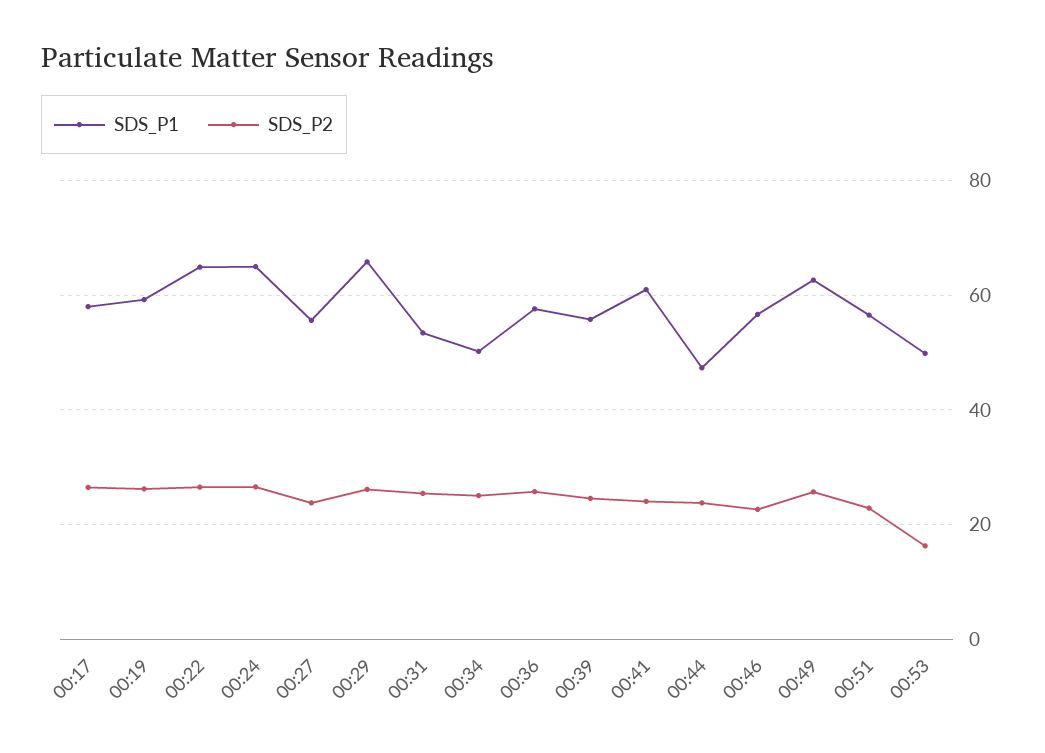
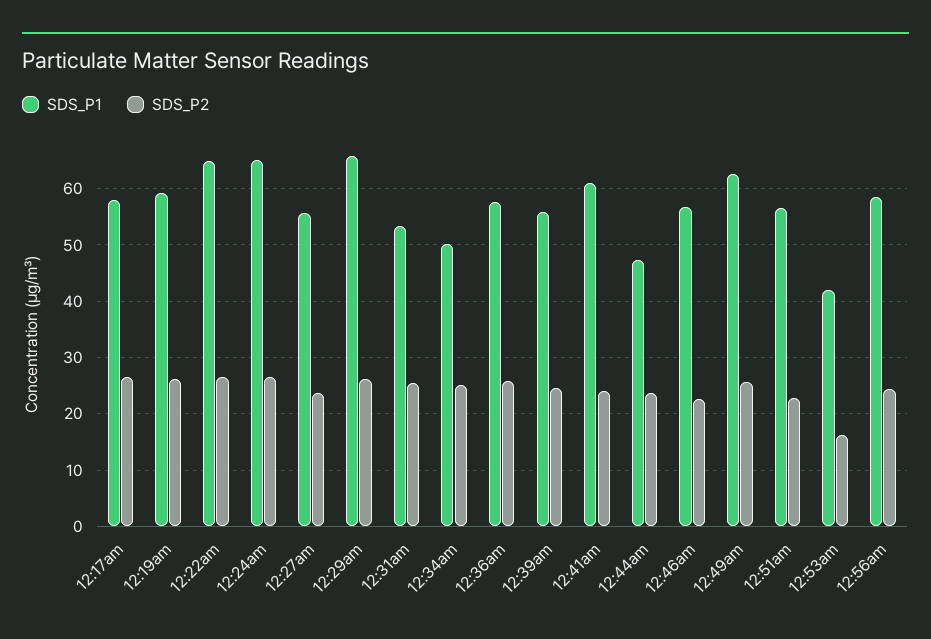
SDS_P1, 00:53: 50 -> 42
SDS_P1, 12:56am: none -> 58
SDS_P2, 12:56am: none -> 24

